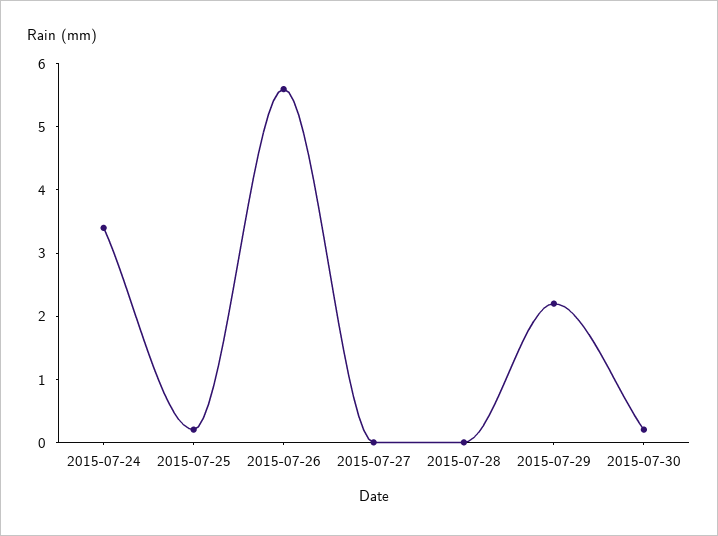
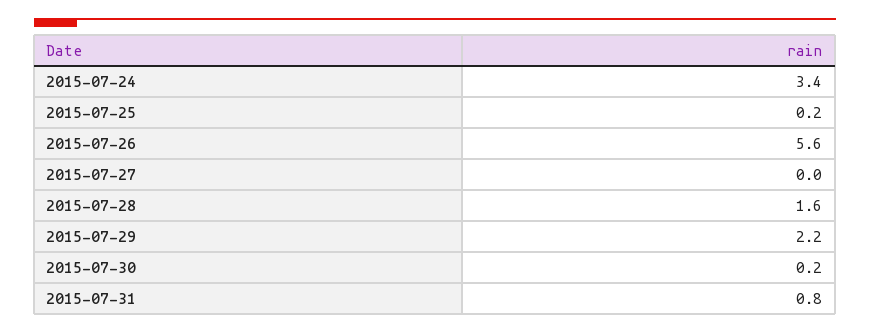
2015-07-28: 0 -> 1.6
2015-07-31: none -> 0.8

